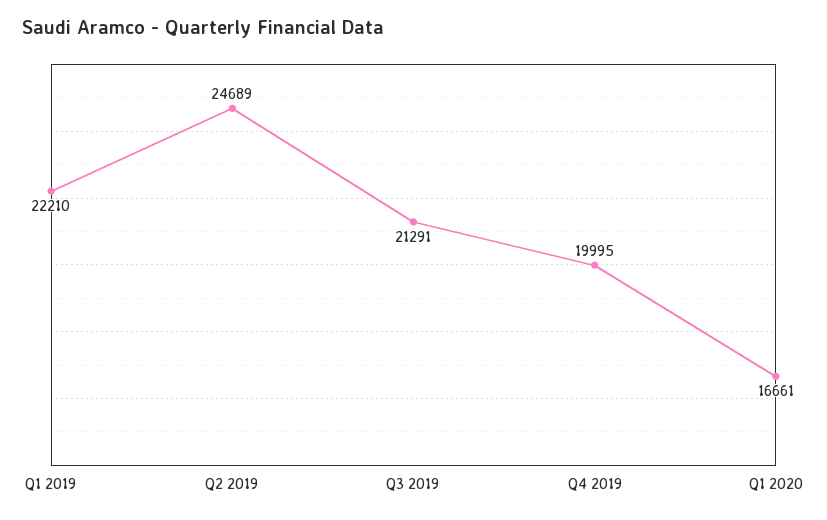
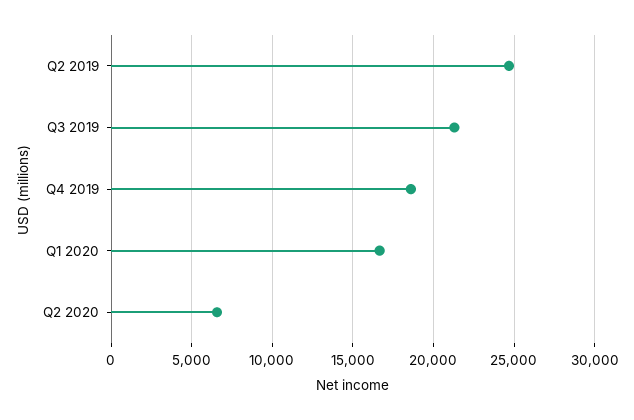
Q1 2019: 22210 -> none
Q4 2019: 19995 -> 18500
Q2 2020: none -> 6500

